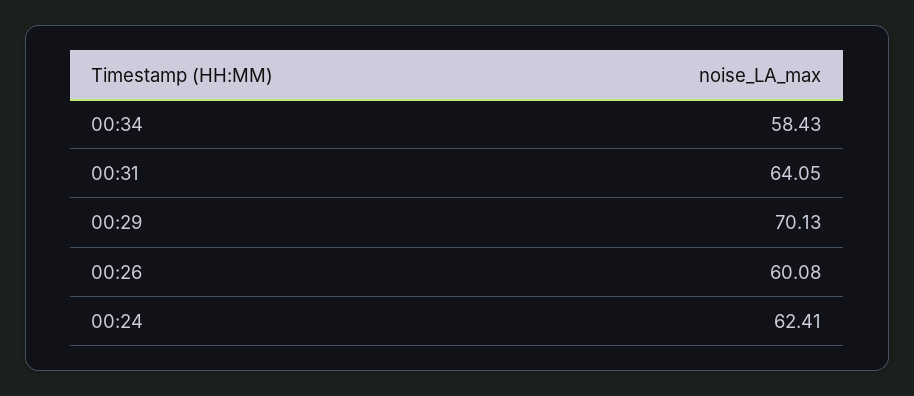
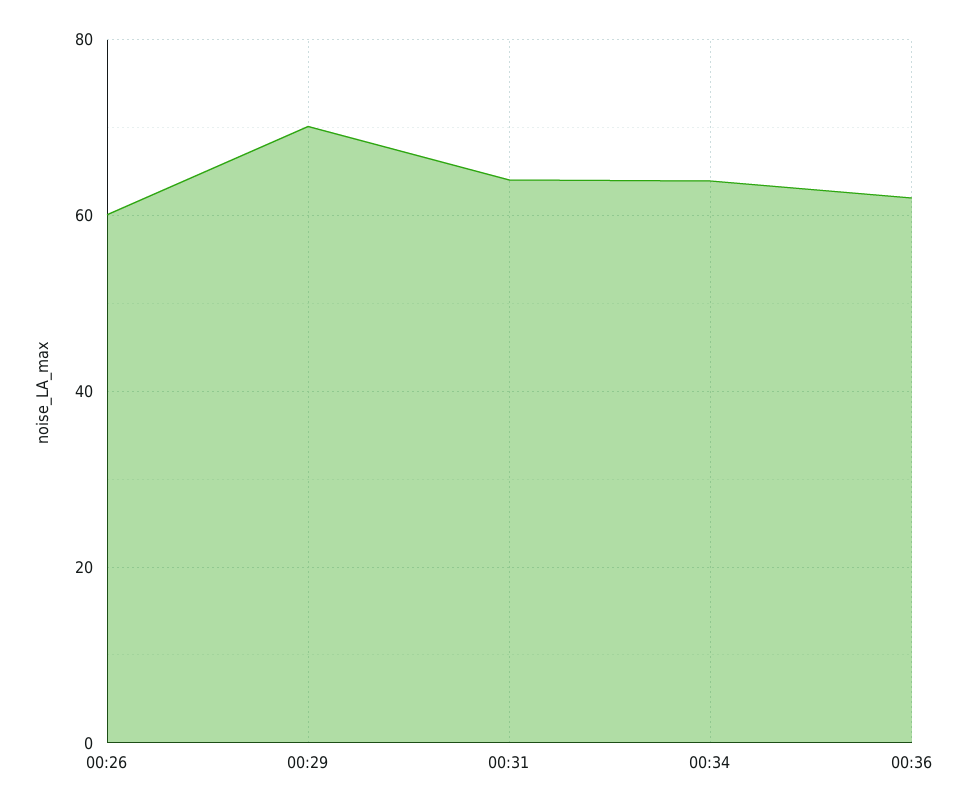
00:34: 58.43 -> 64
00:24: 62.41 -> none
00:36: none -> 62

